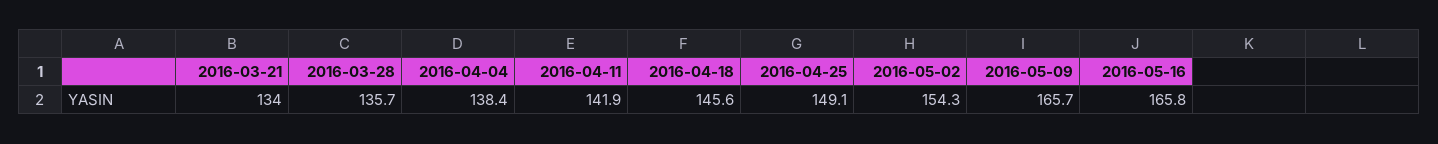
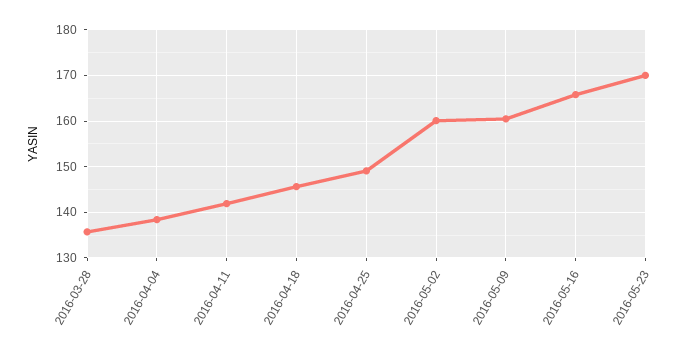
2016-03-21: 134 -> none
2016-05-02: 154.3 -> 160
2016-05-09: 165.7 -> 160
2016-05-23: none -> 170

